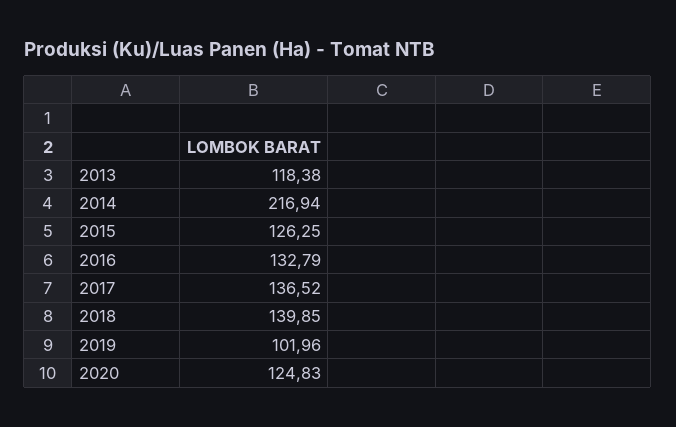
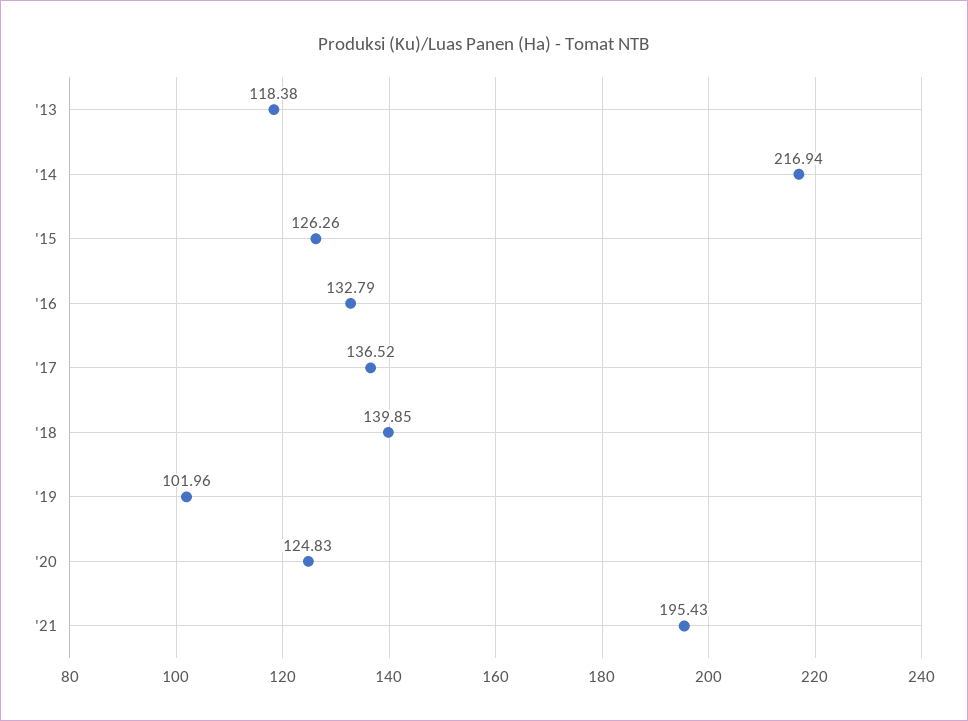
2015: 126.25 -> 126.26
'21: none -> 195.43

